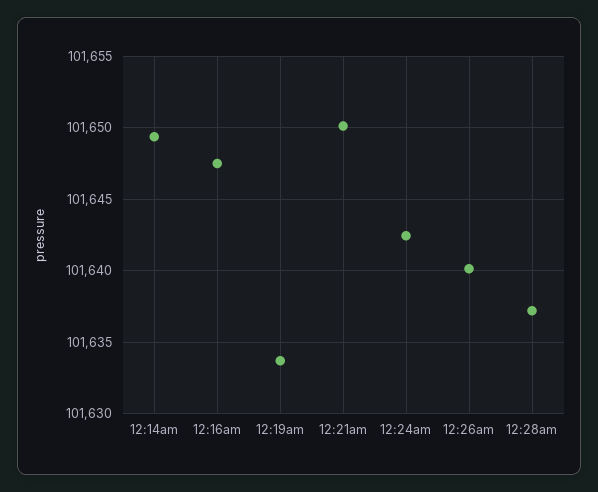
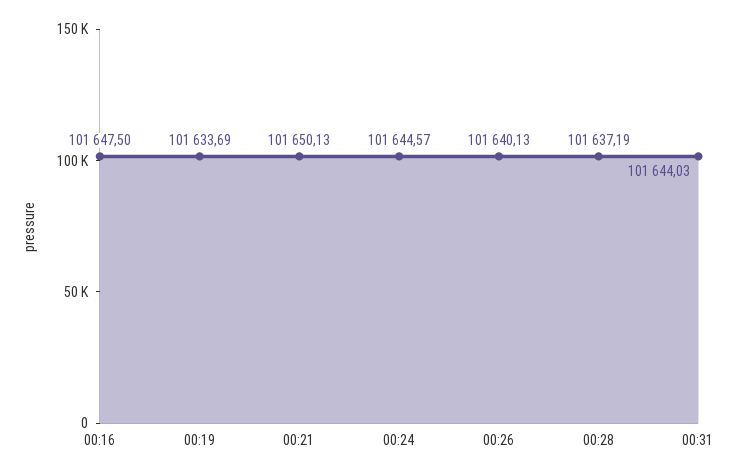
12:14am: 101649.5 -> none
12:24am: 101642.5 -> 101644.57
00:31: none -> 101644.03

